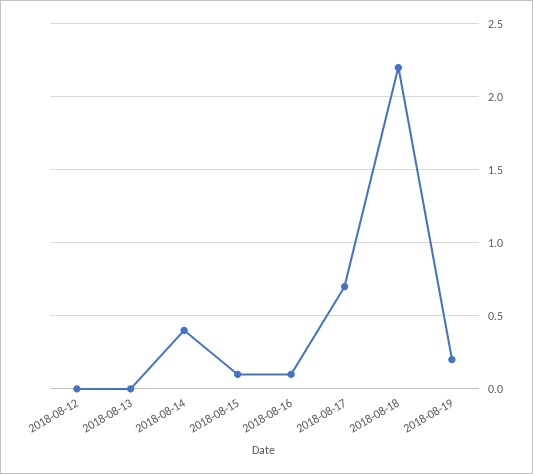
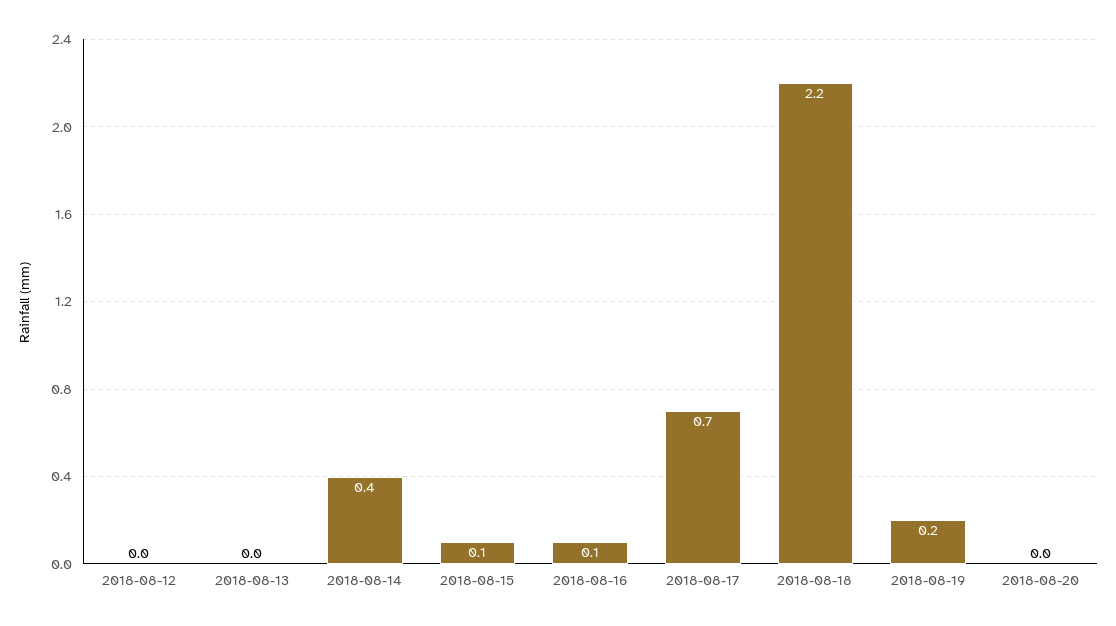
2018-08-20: none -> 0

